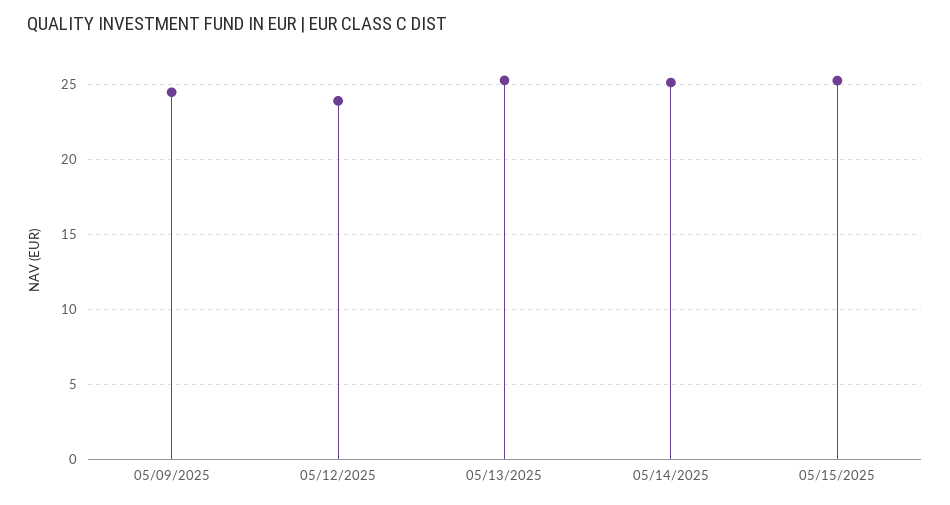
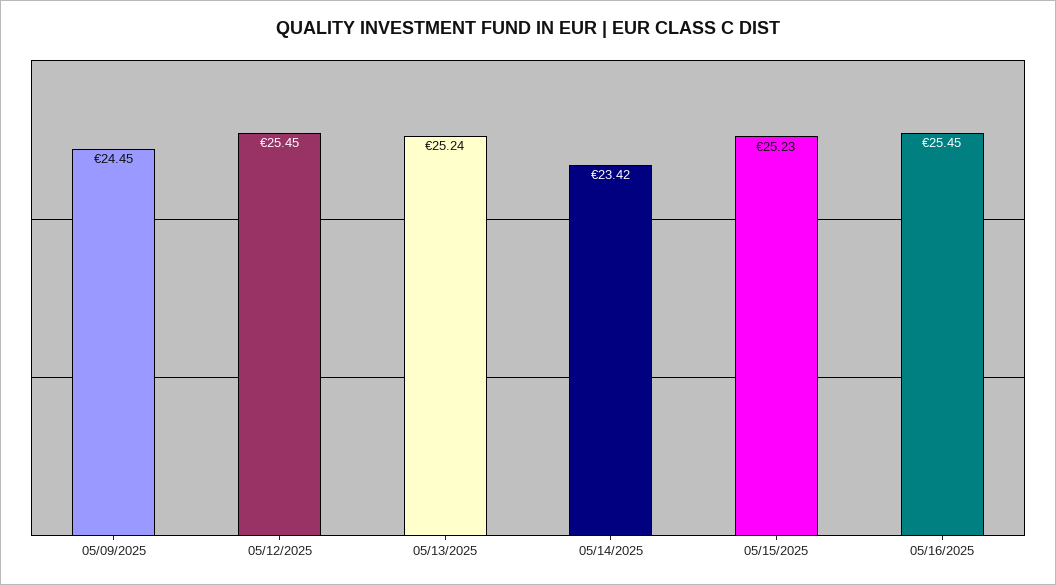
05/12/2025: 24 -> 25.45
05/14/2025: 25 -> 23.42
05/16/2025: none -> 25.45

